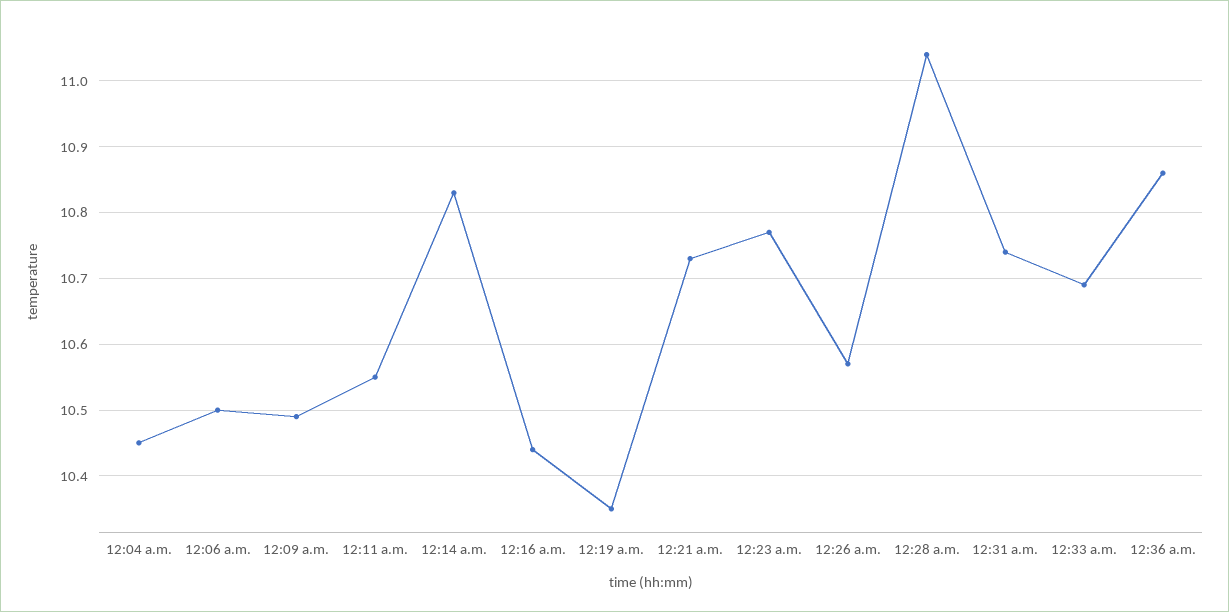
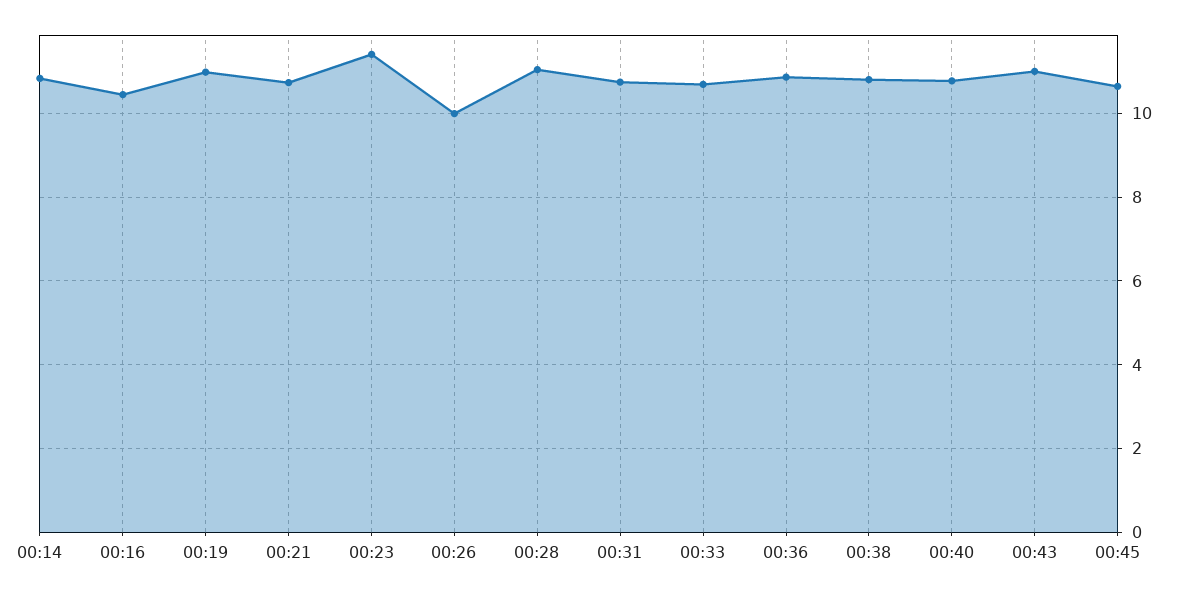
12:04 a.m.: 10.45 -> none
12:06 a.m.: 10.5 -> none
12:09 a.m.: 10.49 -> none
12:11 a.m.: 10.55 -> none
12:19 a.m.: 10.35 -> 11
12:23 a.m.: 10.77 -> 11.4
12:26 a.m.: 10.57 -> 10
00:38: none -> 10.8
00:40: none -> 10.8
00:43: none -> 11
00:45: none -> 10.6

